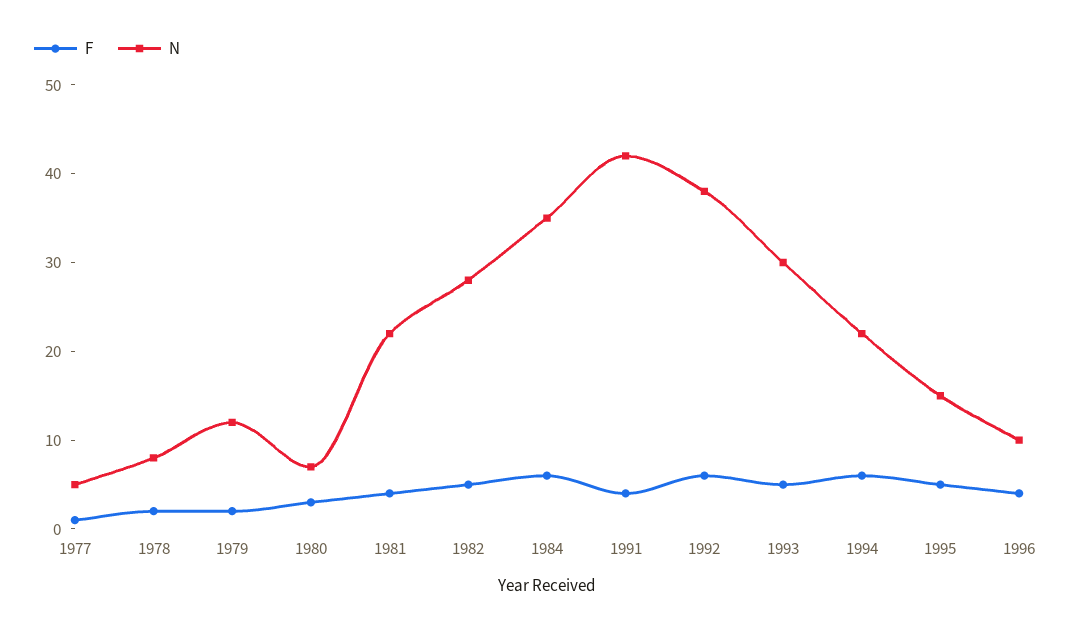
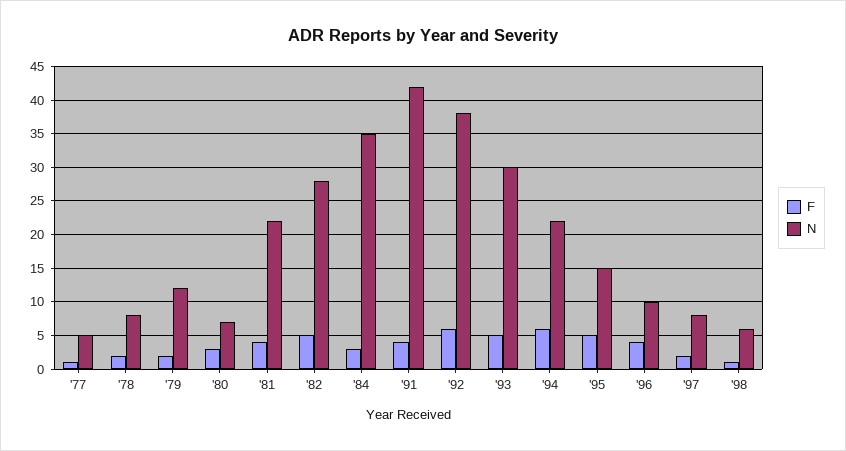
F, 1984: 6 -> 3
F, '97: none -> 2
N, '97: none -> 8
F, '98: none -> 1
N, '98: none -> 6

